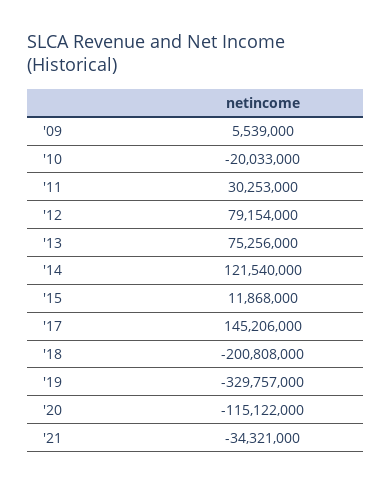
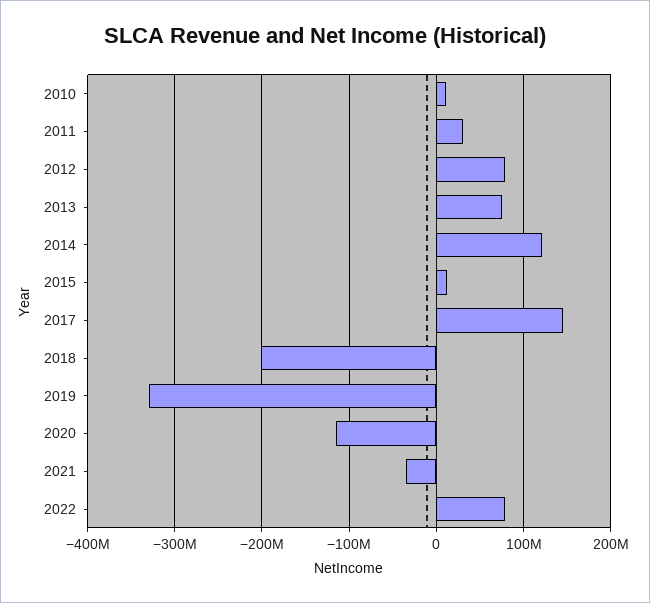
'09: 5539000 -> none
'10: -20033000 -> 10000000
2022: none -> 80000000

